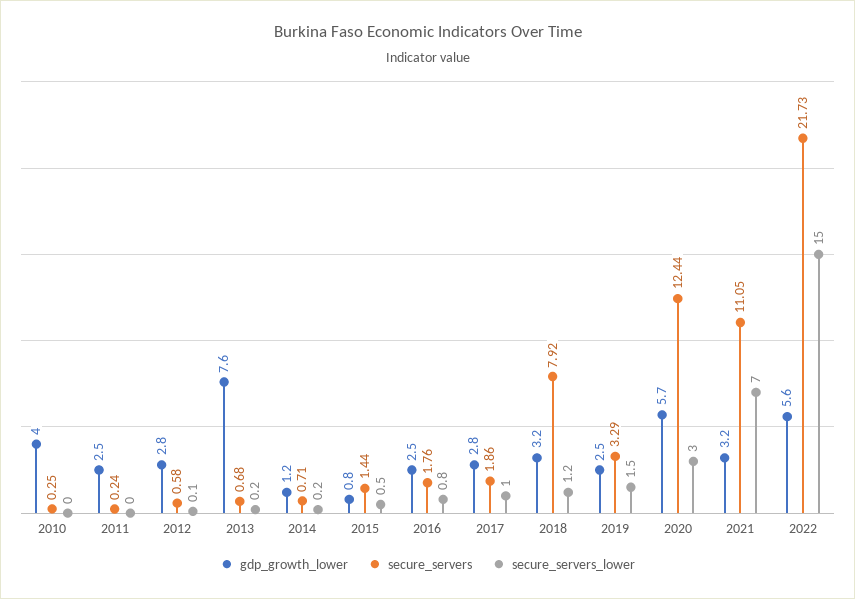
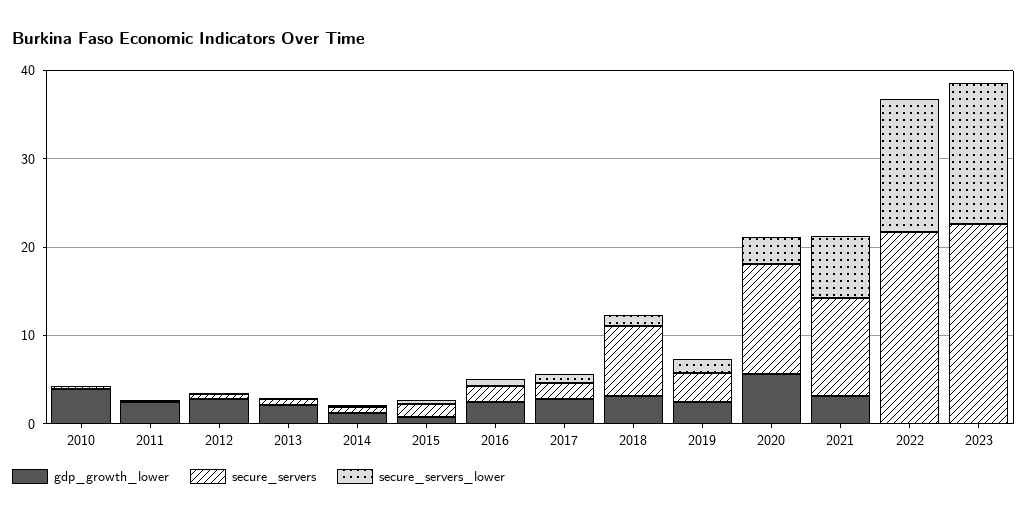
gdp_growth_lower, 2013: 7.6 -> 2
gdp_growth_lower, 2022: 5.6 -> 0
gdp_growth_lower, 2023: none -> 0
secure_servers, 2023: none -> 22
secure_servers_lower, 2023: none -> 16

